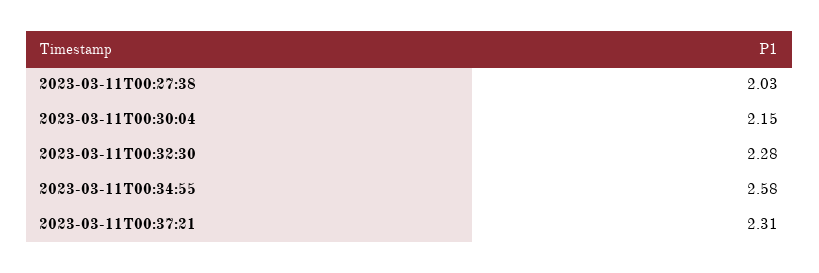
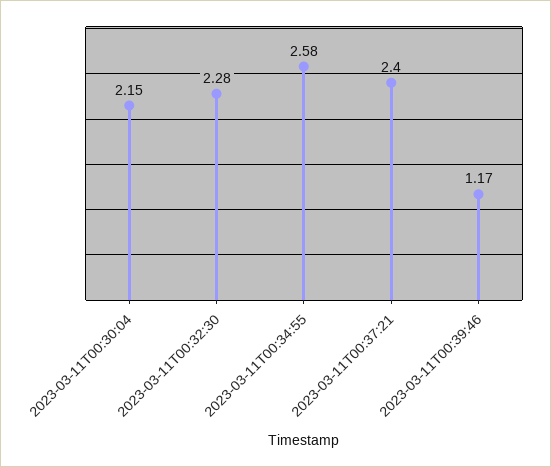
2023-03-11T00:27:38: 2.03 -> none
2023-03-11T00:37:21: 2.31 -> 2.4
2023-03-11T00:39:46: none -> 1.17

